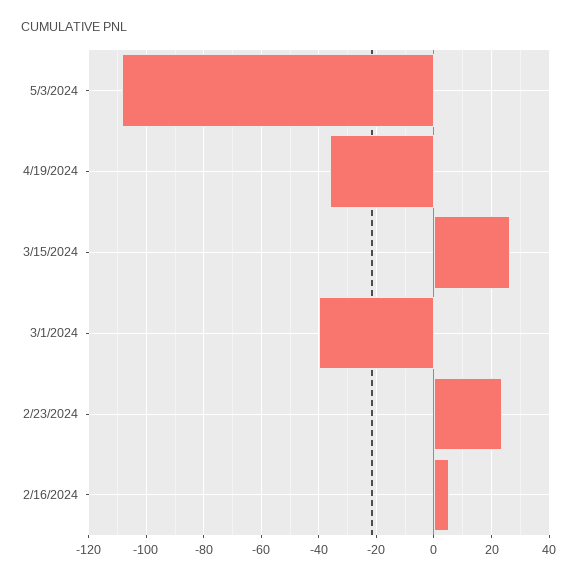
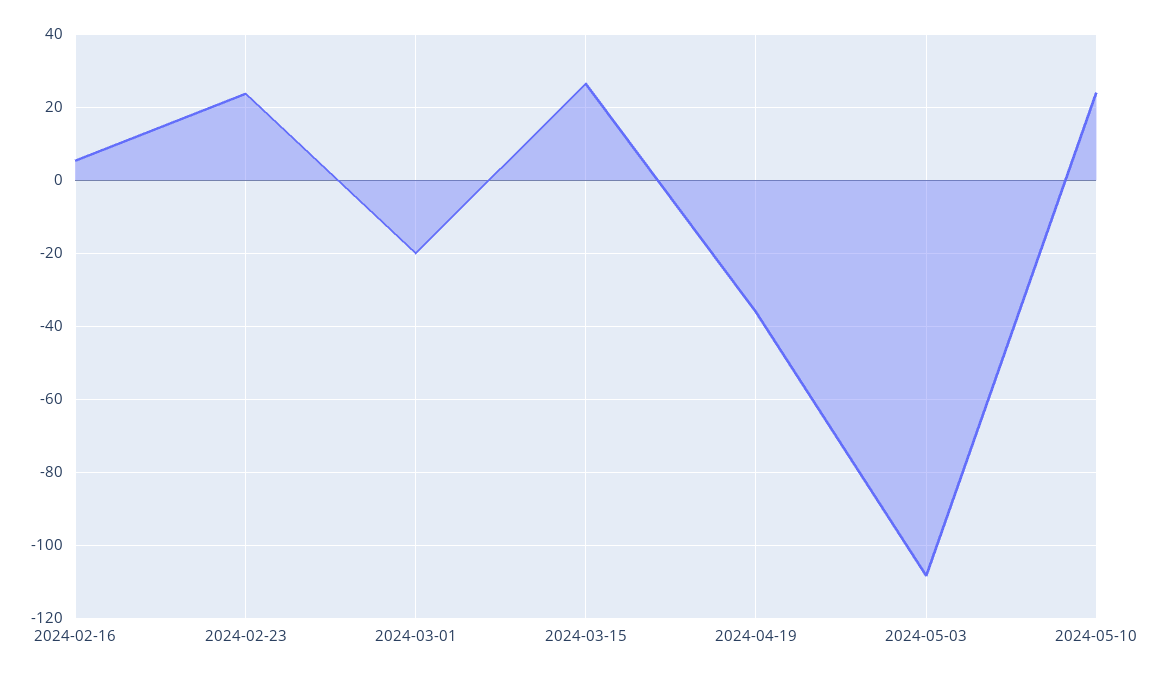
3/1/2024: -40 -> -20
2024-05-10: none -> 24

